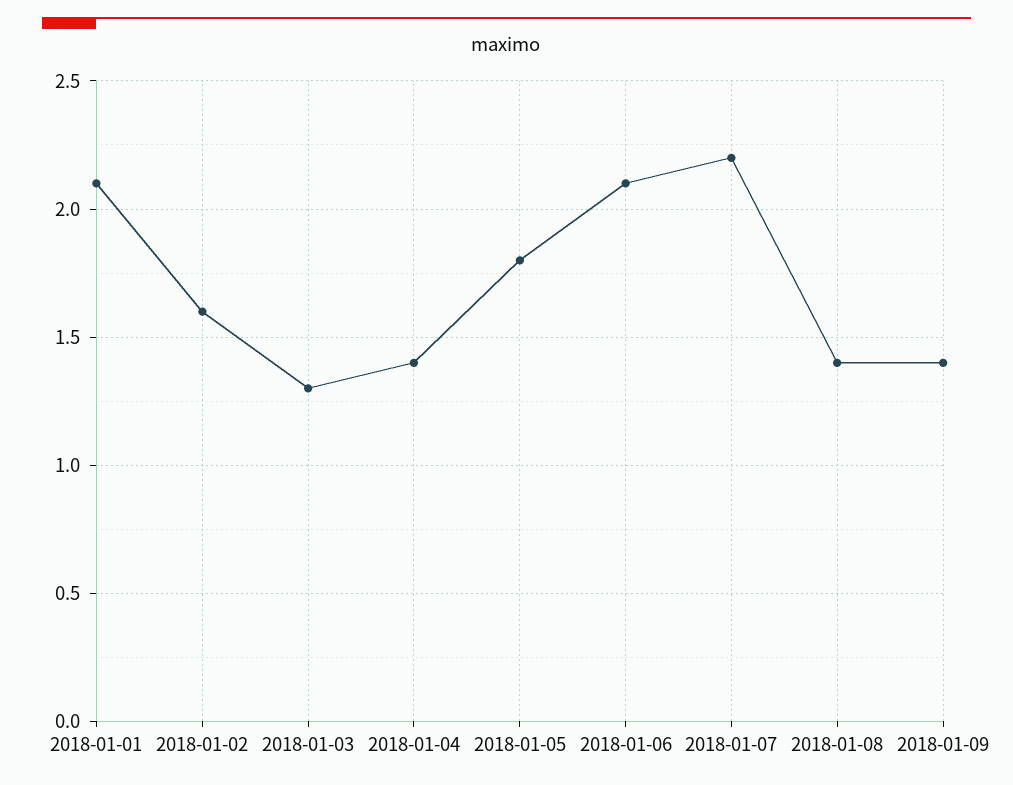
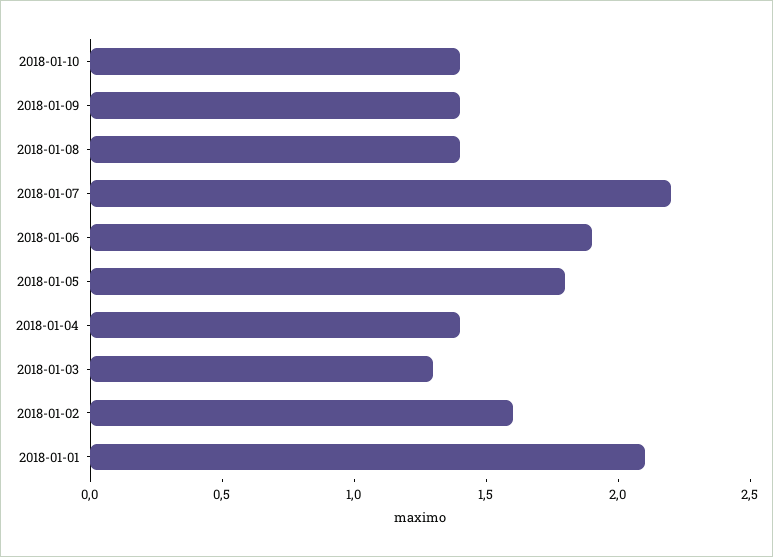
2018-01-06: 2.1 -> 1.9
2018-01-10: none -> 1.4

